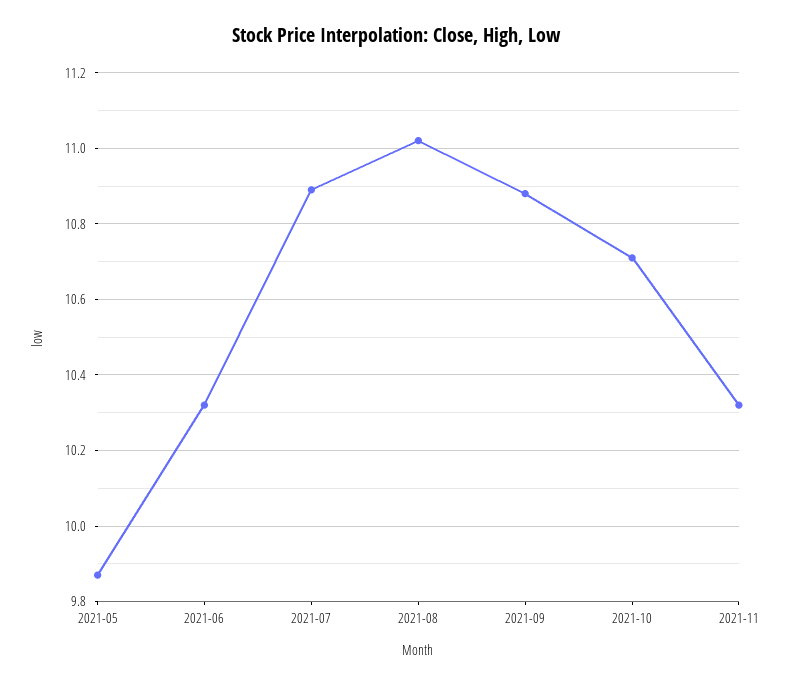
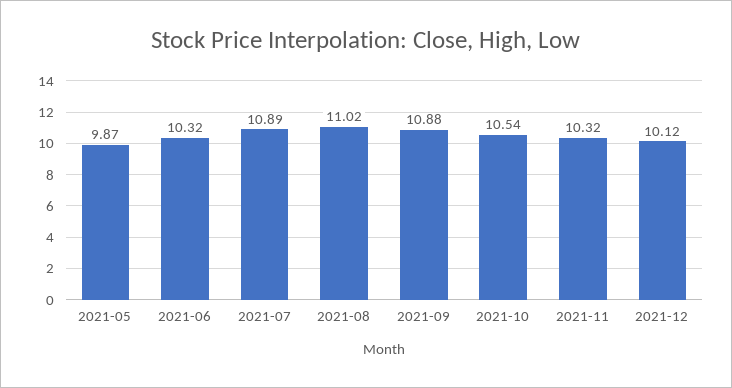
2021-10: 10.7 -> 10.54
2021-12: none -> 10.12

